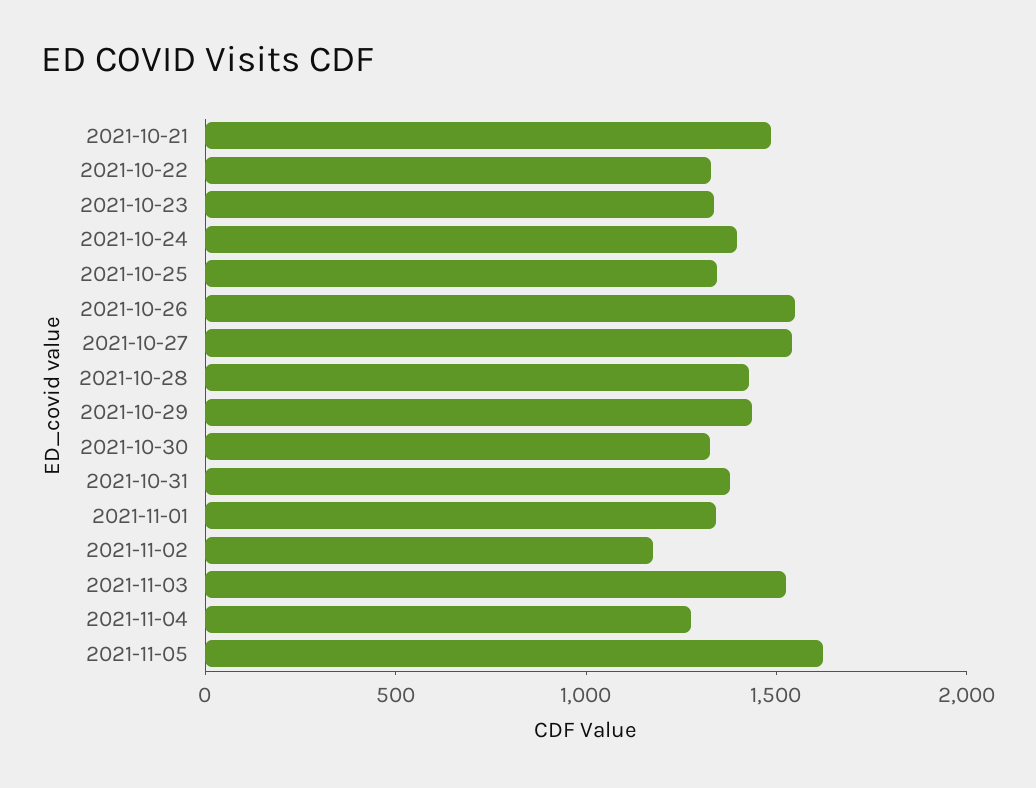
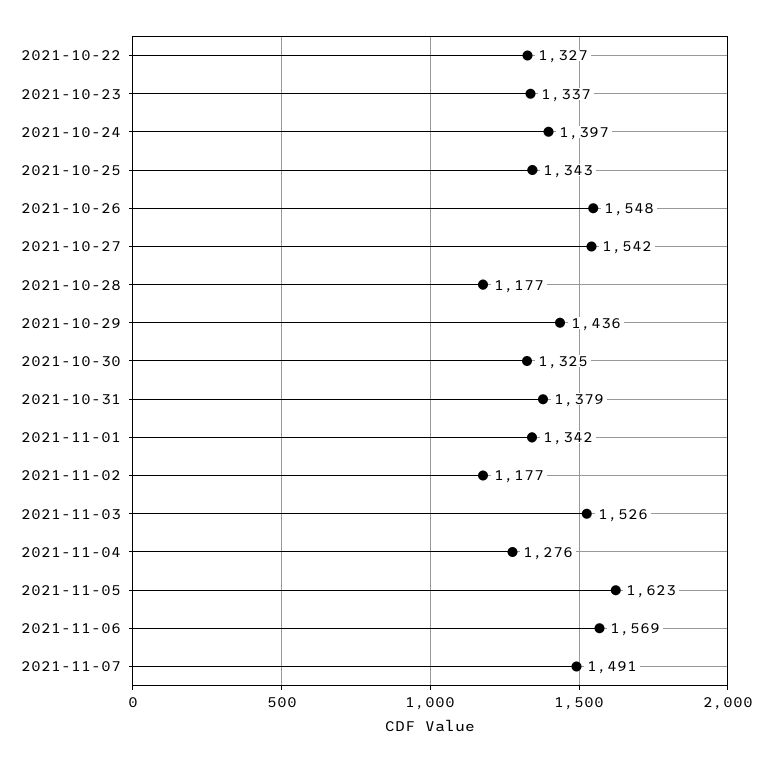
2021-10-21: 1500 -> none
2021-10-28: 1400 -> 1177
2021-11-06: none -> 1569
2021-11-07: none -> 1491

